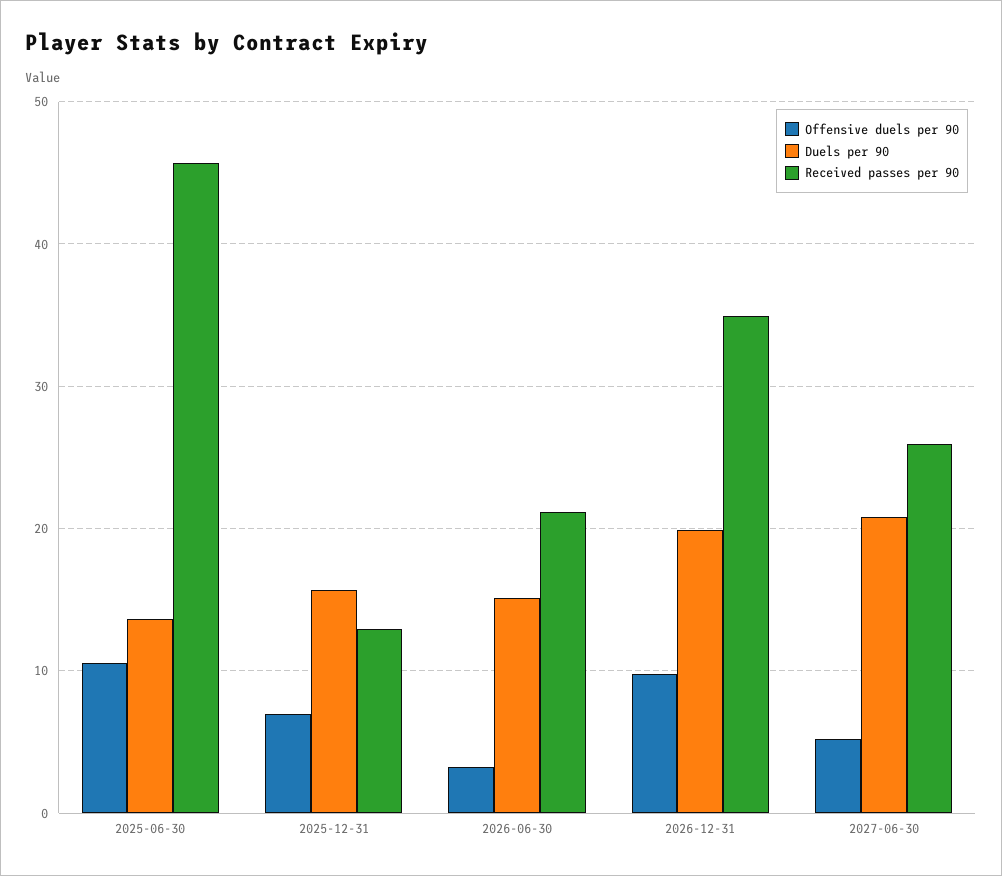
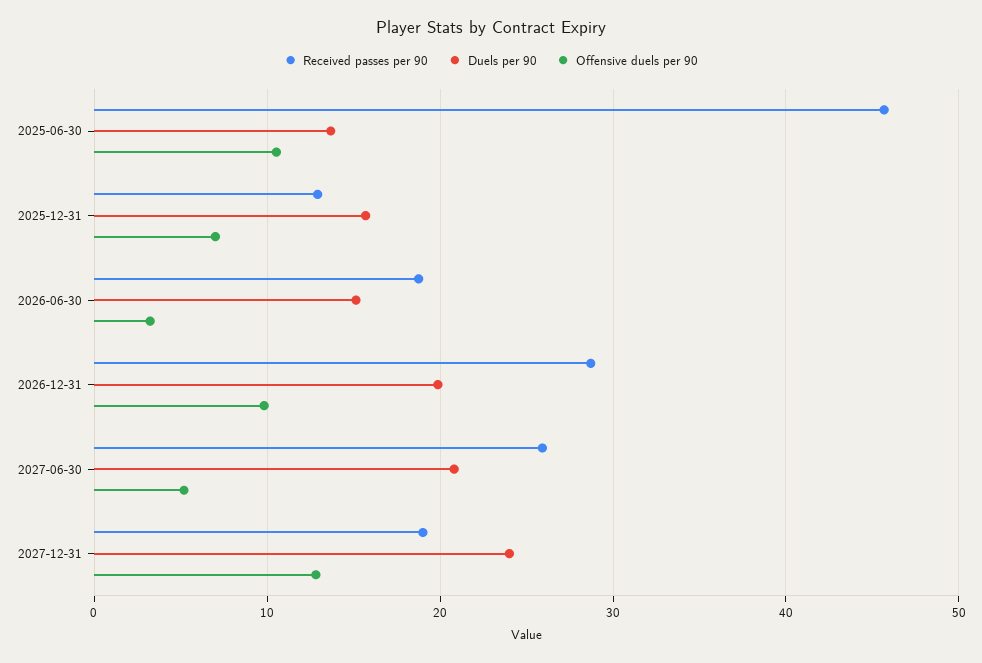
Received passes per 90, 2026-06-30: 21 -> 19
Received passes per 90, 2026-12-31: 35 -> 29
Received passes per 90, 2027-12-31: none -> 19
Duels per 90, 2027-12-31: none -> 24
Offensive duels per 90, 2027-12-31: none -> 13

